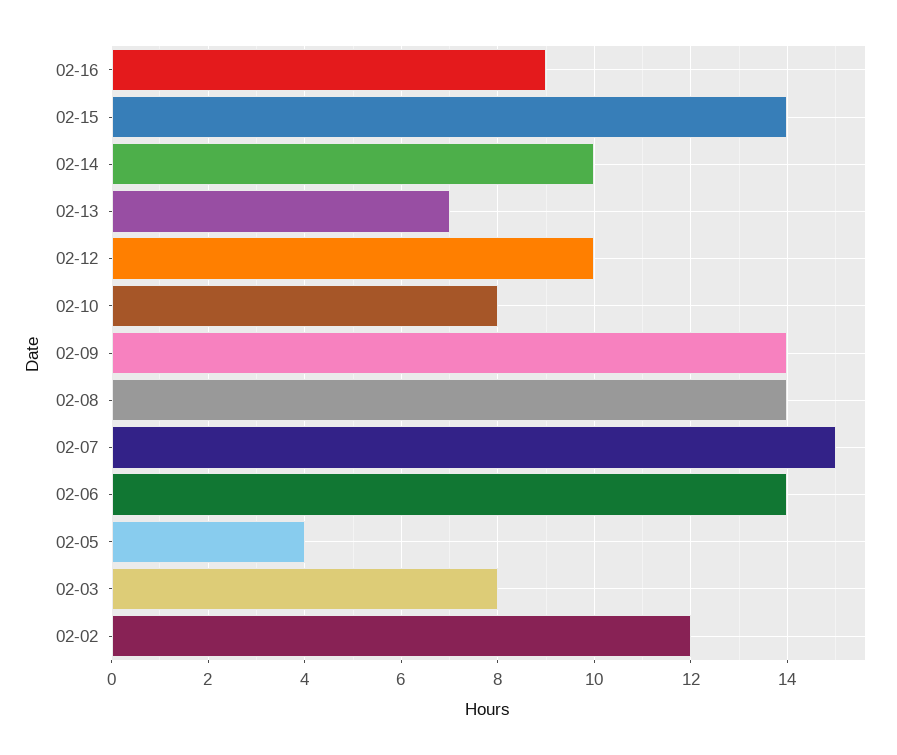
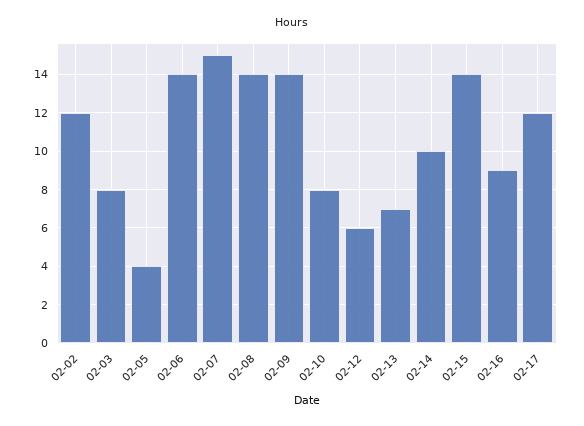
02-12: 10 -> 6
02-17: none -> 12

